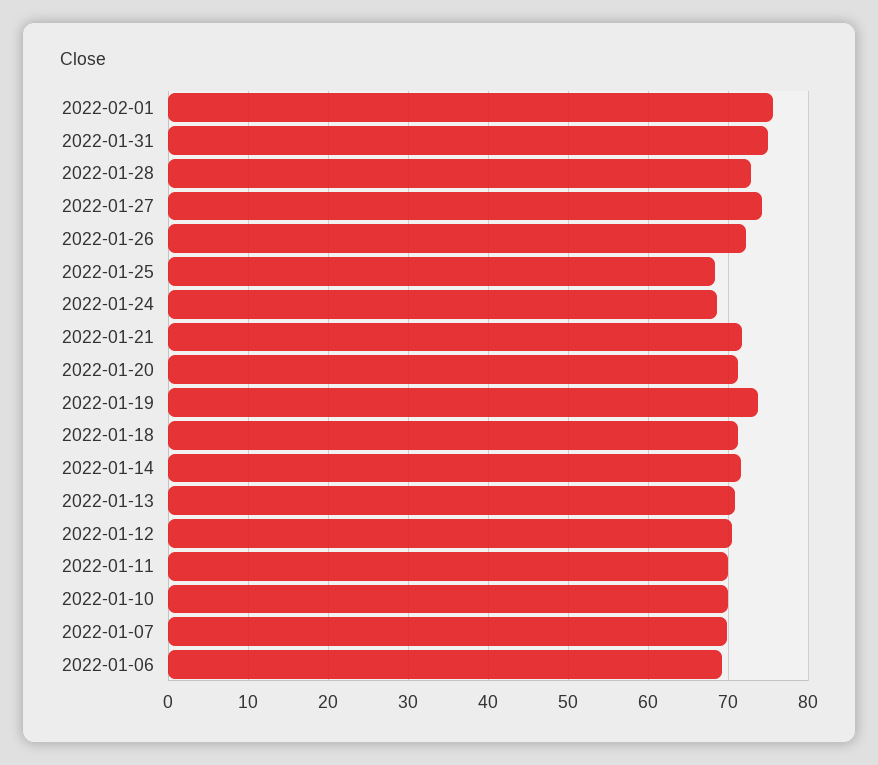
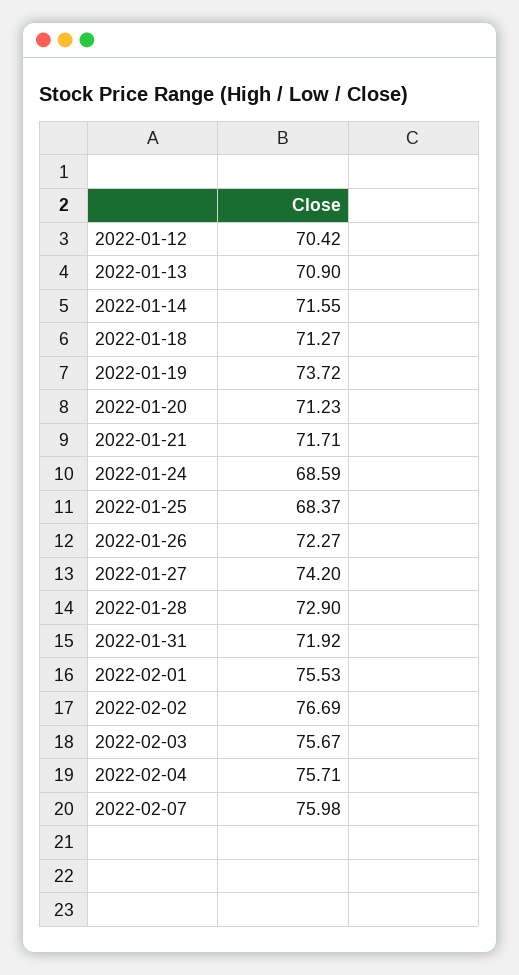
2022-01-31: 75 -> 71.92
2022-01-11: 70 -> none
2022-01-10: 70 -> none
2022-01-07: 70 -> none
2022-01-06: 69 -> none
2022-02-02: none -> 76.69
2022-02-03: none -> 75.67
2022-02-04: none -> 75.71
2022-02-07: none -> 75.98

